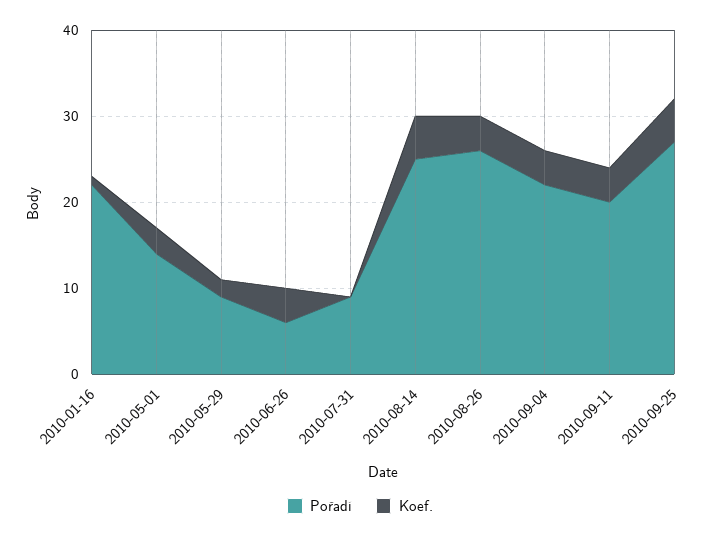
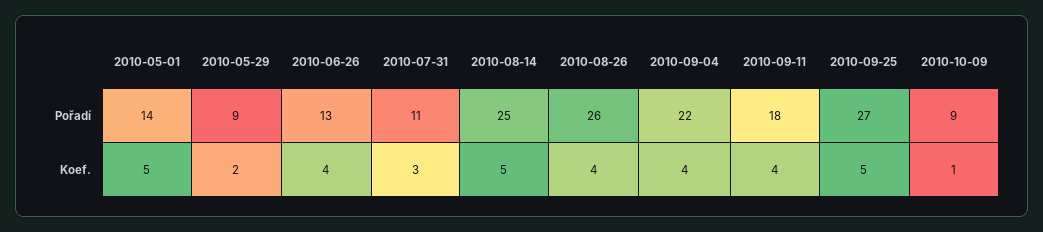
Pořadí, 2010-01-16: 22 -> none
Koef., 2010-01-16: 1 -> none
Koef., 2010-05-01: 3 -> 5
Pořadí, 2010-06-26: 6 -> 13
Pořadí, 2010-07-31: 9 -> 11
Koef., 2010-07-31: 0 -> 3
Pořadí, 2010-09-11: 20 -> 18
Pořadí, 2010-10-09: none -> 9
Koef., 2010-10-09: none -> 1

